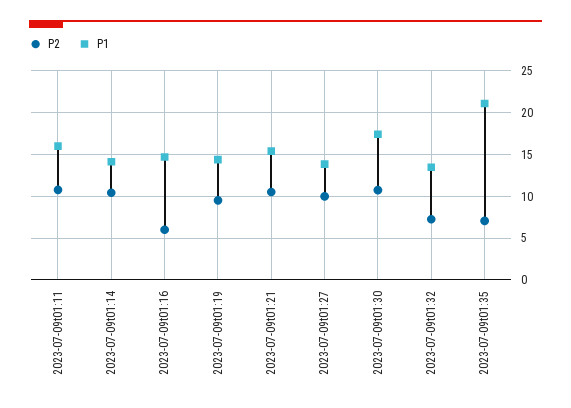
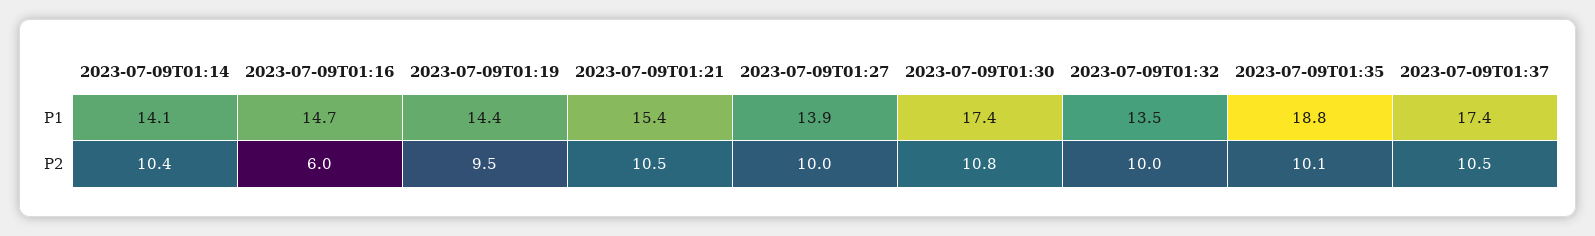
P2, 2023-07-09t01:11: 11 -> none
P1, 2023-07-09t01:11: 16 -> none
P2, 2023-07-09t01:32: 7 -> 10
P2, 2023-07-09t01:35: 7 -> 10.1
P1, 2023-07-09t01:35: 21 -> 18.8
P1, 2023-07-09T01:37: none -> 17.4
P2, 2023-07-09T01:37: none -> 10.5

